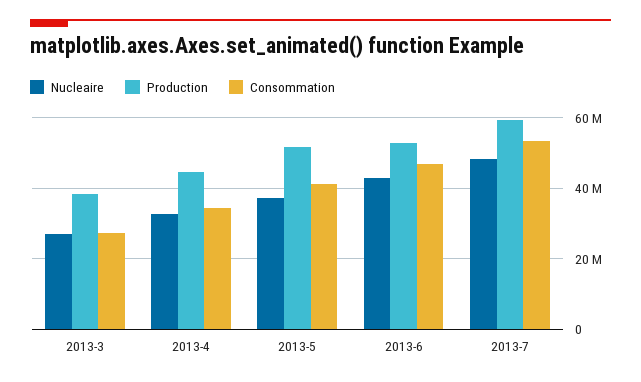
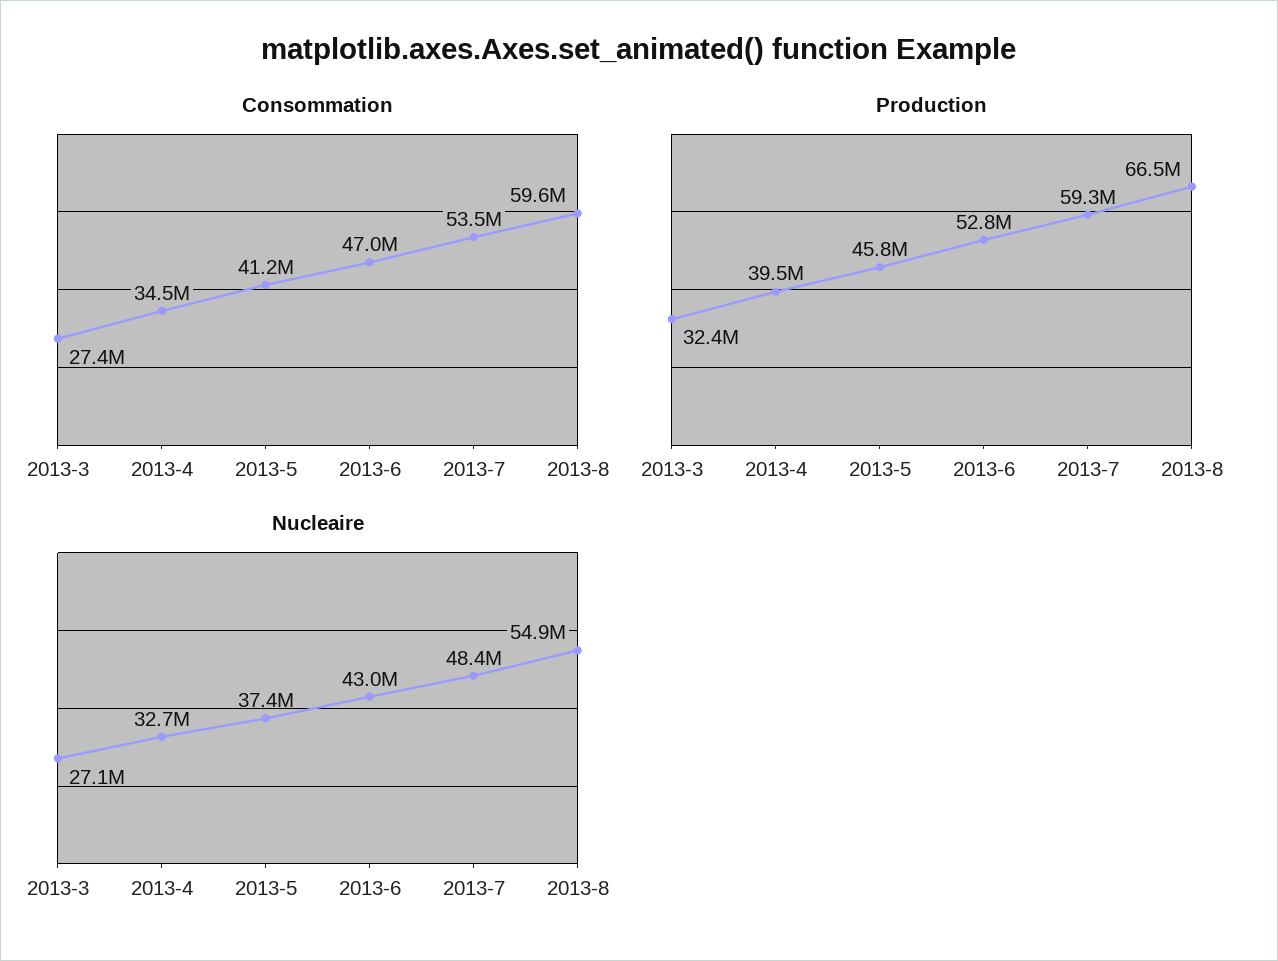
Production, 2013-3: 38000000 -> 32400000
Production, 2013-4: 44000000 -> 39500000
Production, 2013-5: 52000000 -> 45800000
Consommation, 2013-8: none -> 59600000
Production, 2013-8: none -> 66500000
Nucleaire, 2013-8: none -> 54900000

